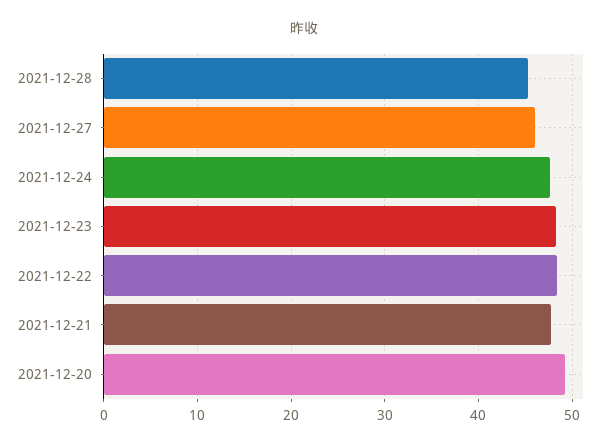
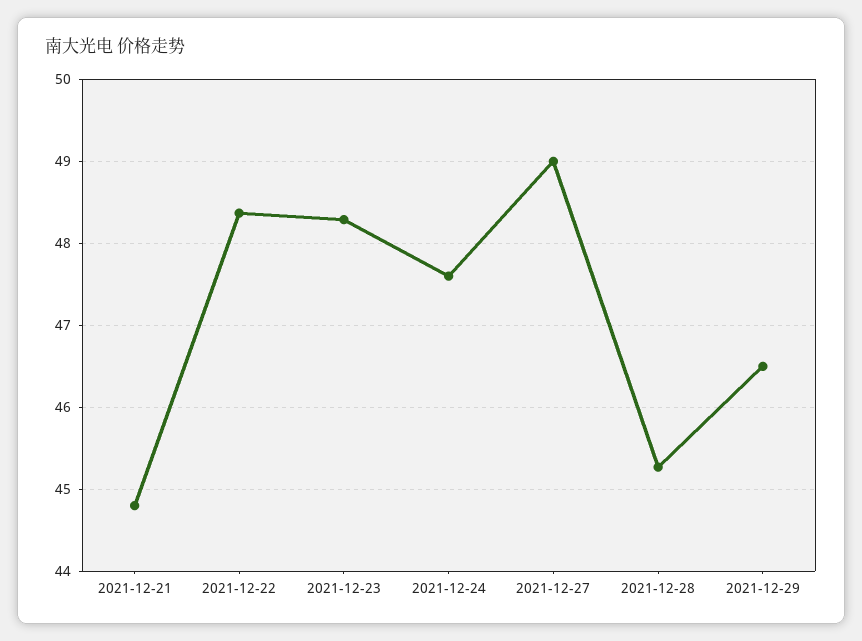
2021-12-27: 46 -> 49
2021-12-21: 48 -> 44.8
2021-12-20: 49 -> none
2021-12-29: none -> 46.5

